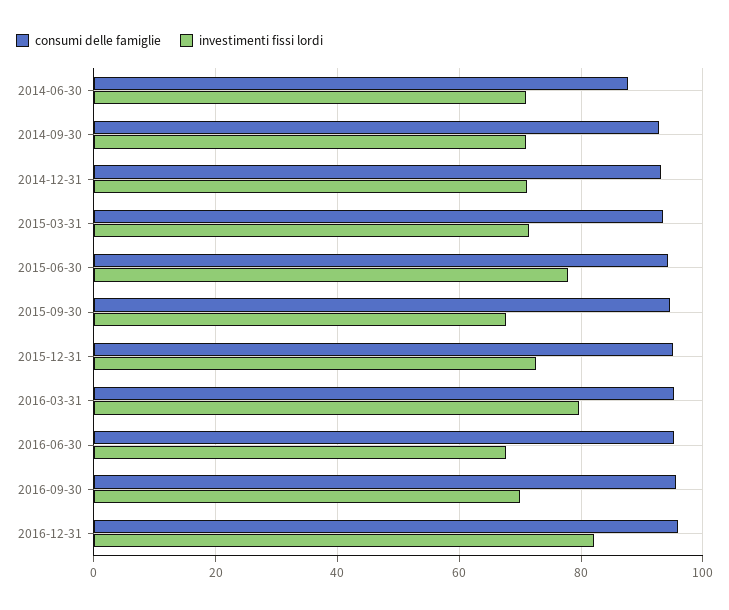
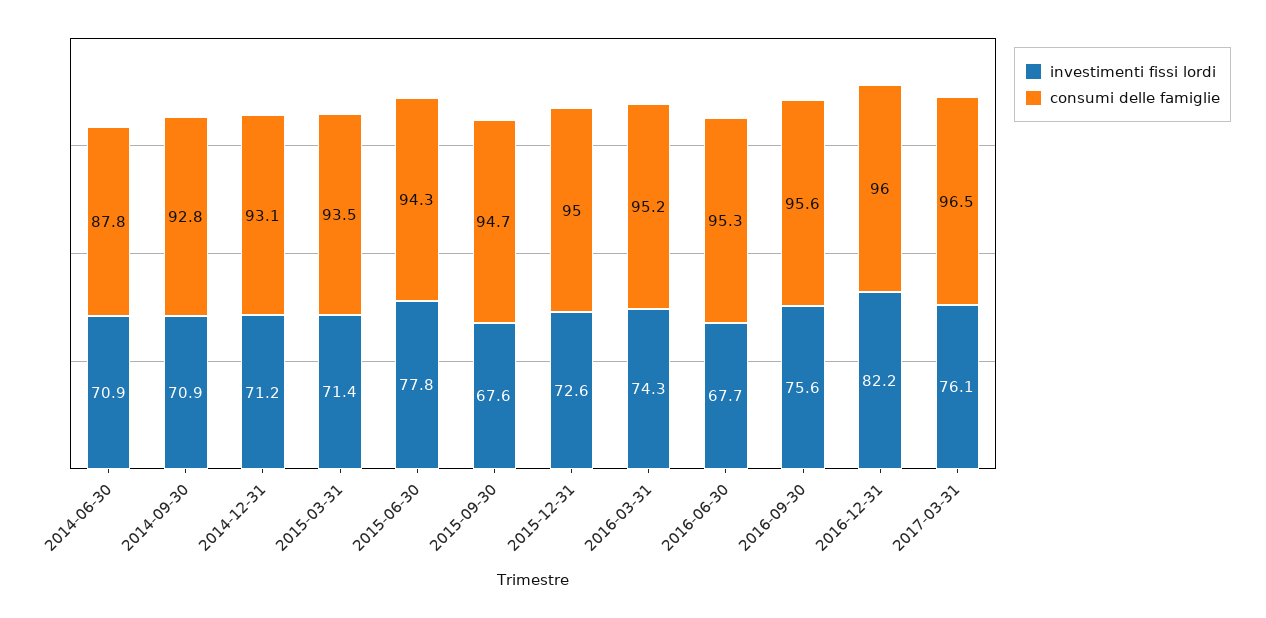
investimenti fissi lordi, 2016-03-31: 80 -> 74.3
investimenti fissi lordi, 2016-09-30: 70 -> 75.6
investimenti fissi lordi, 2017-03-31: none -> 76.1
consumi delle famiglie, 2017-03-31: none -> 96.5

